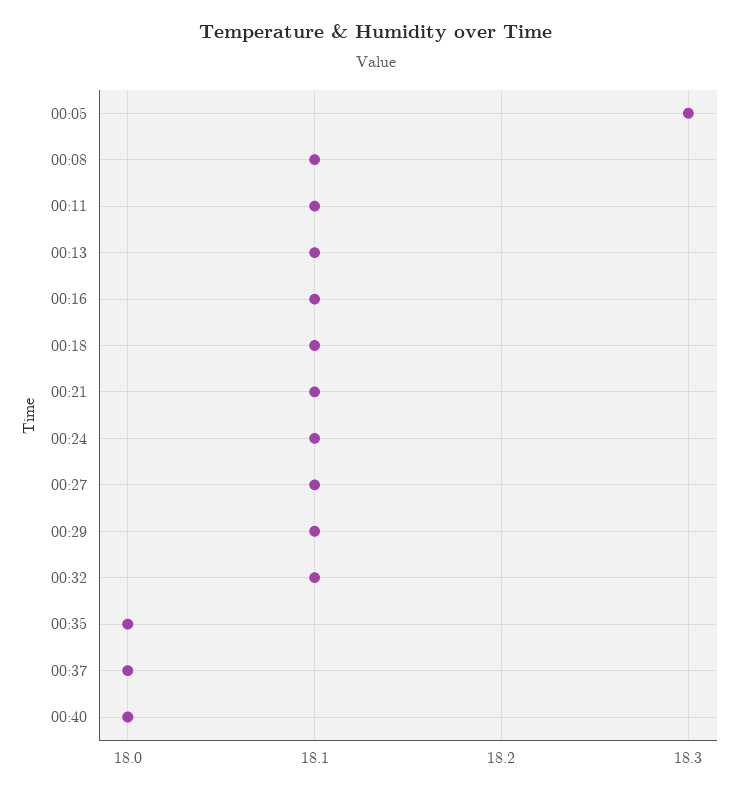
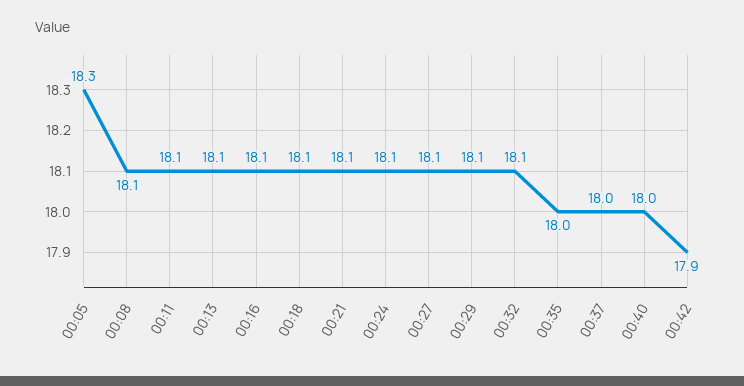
00:42: none -> 17.9

